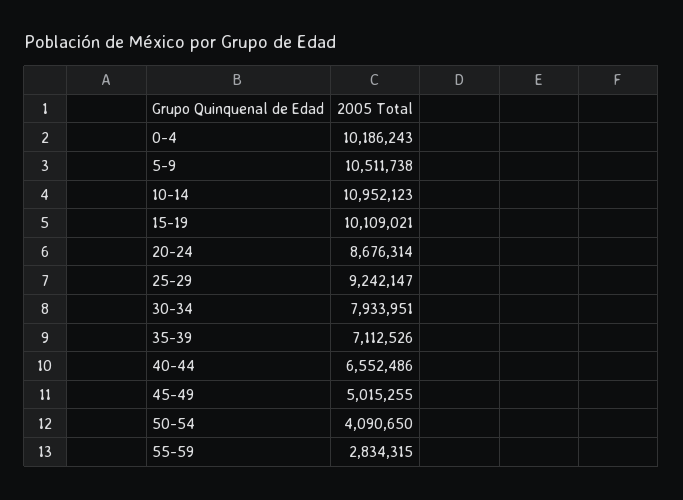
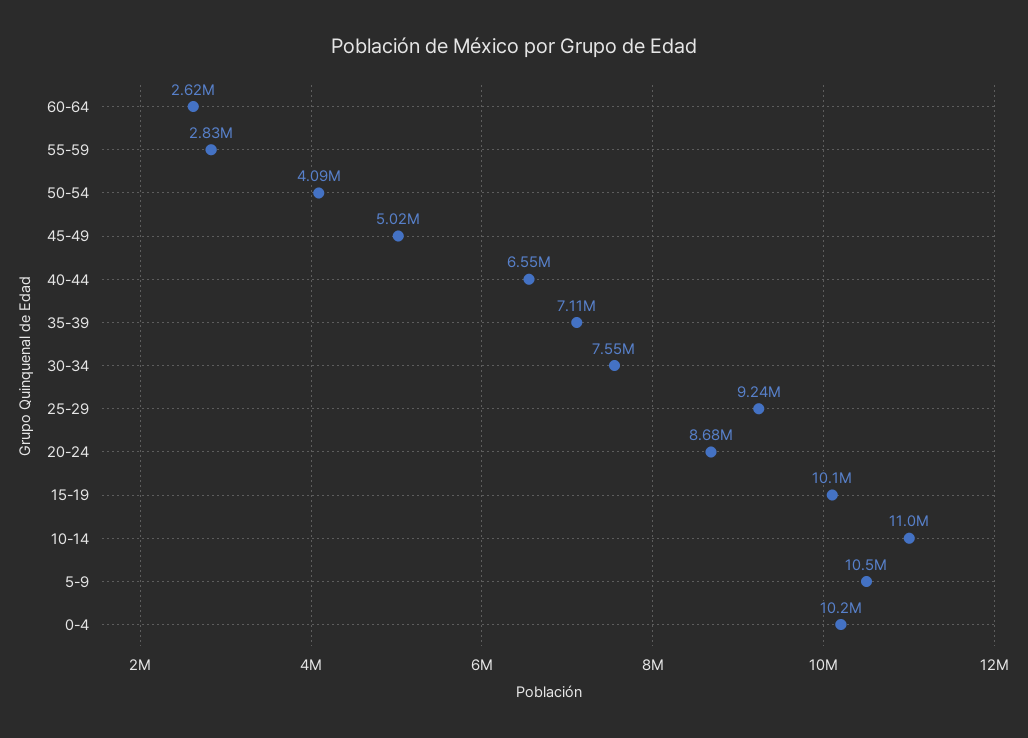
30-34: 7933951 -> 7550000
60-64: none -> 2620000

